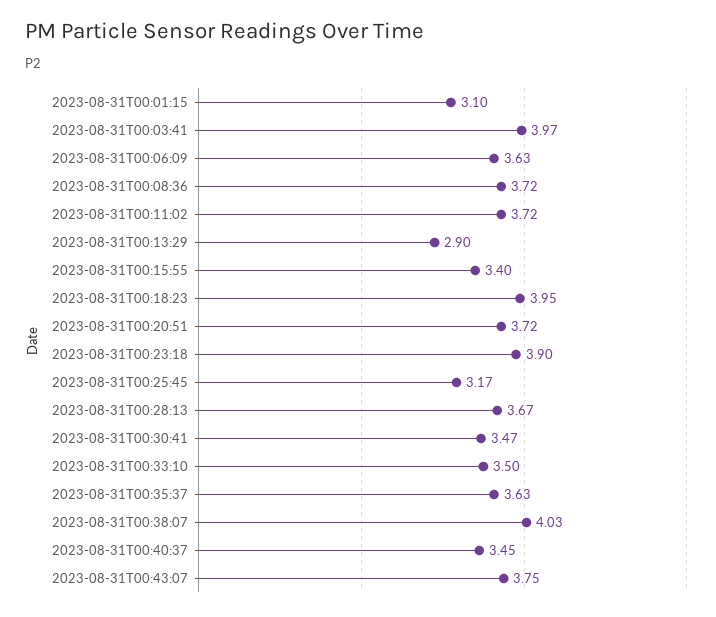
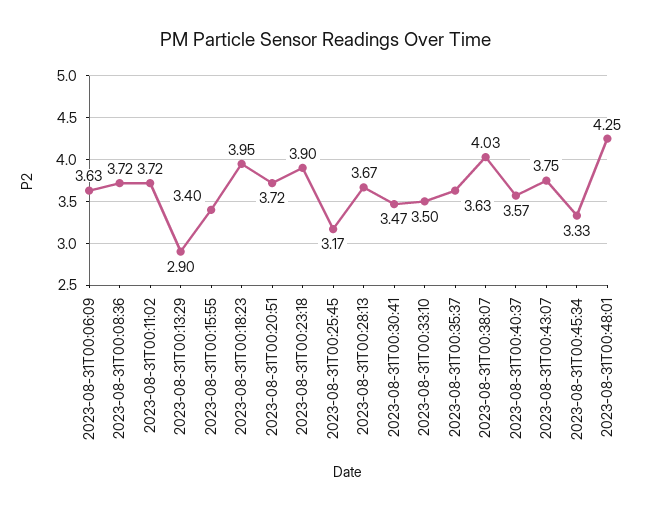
2023-08-31T00:01:15: 3.1 -> none
2023-08-31T00:03:41: 3.97 -> none
2023-08-31T00:40:37: 3.45 -> 3.57
2023-08-31T00:45:34: none -> 3.33
2023-08-31T00:48:01: none -> 4.25

